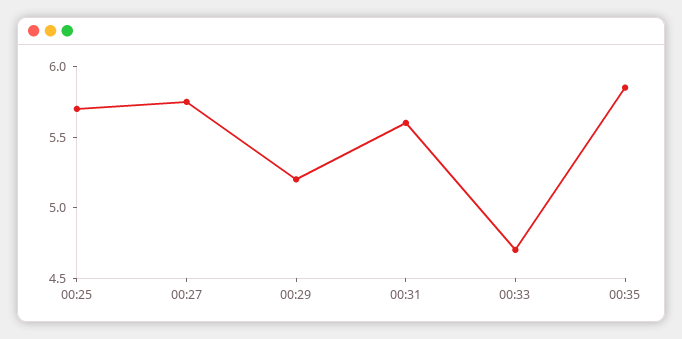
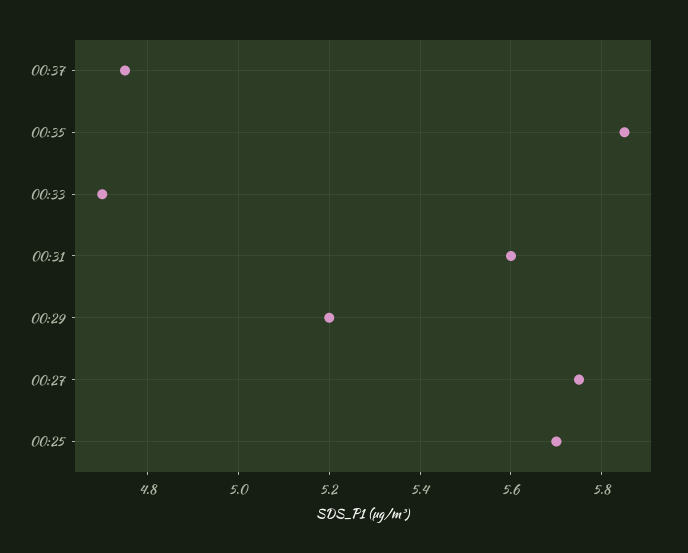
00:37: none -> 4.75

